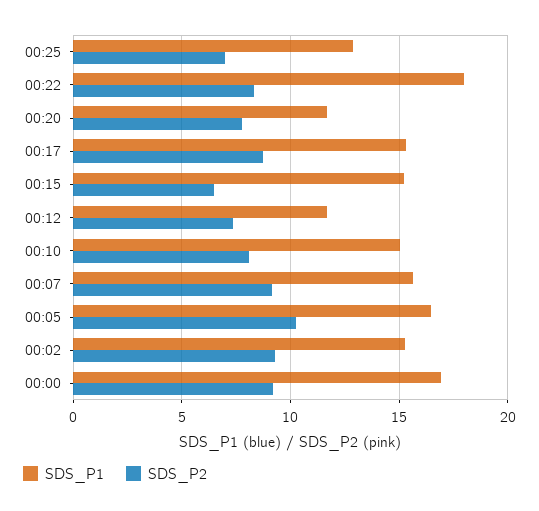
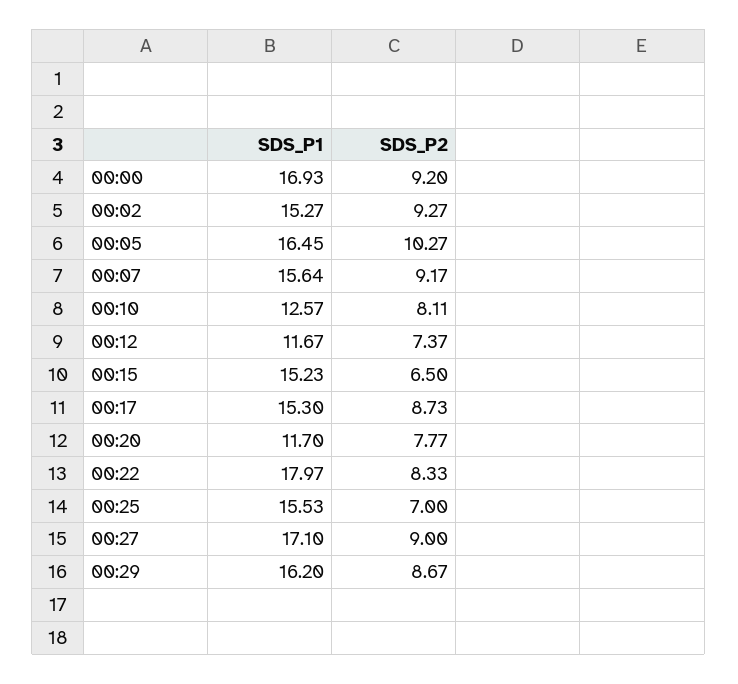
SDS_P1, 00:25: 13 -> 15.53
SDS_P1, 00:10: 15 -> 12.57
SDS_P1, 00:27: none -> 17.1
SDS_P2, 00:27: none -> 9
SDS_P1, 00:29: none -> 16.2
SDS_P2, 00:29: none -> 8.67

